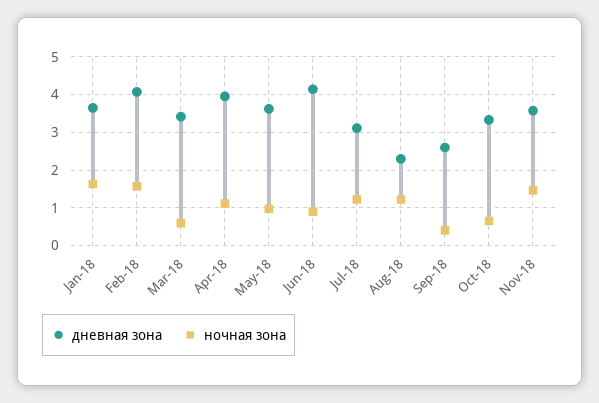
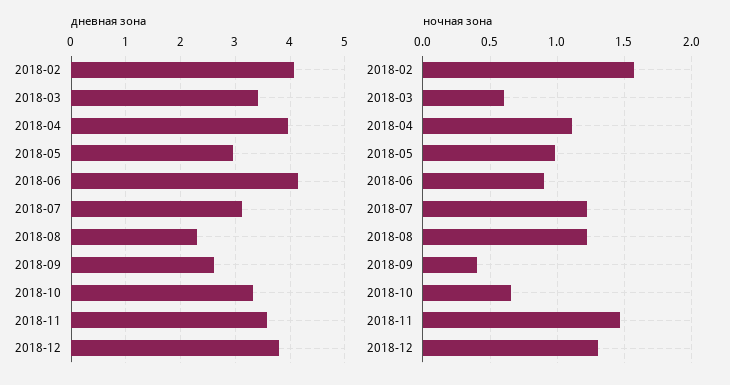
дневная зона, Jan-18: 3.6 -> none
ночная зона, Jan-18: 1.6 -> none
дневная зона, May-18: 3.6 -> 3
дневная зона, 2018-12: none -> 3.8
ночная зона, 2018-12: none -> 1.3

